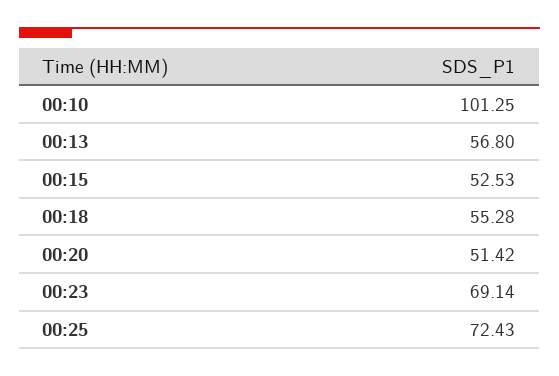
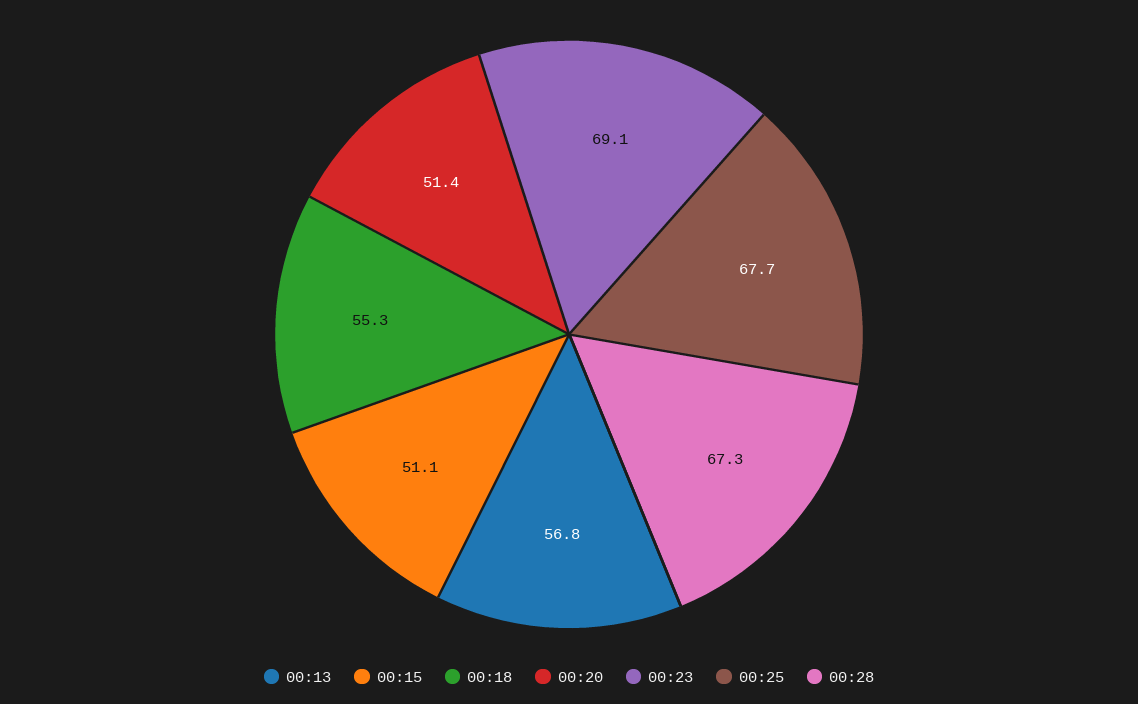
00:10: 101.25 -> none
00:15: 52.53 -> 51.1
00:25: 72.43 -> 67.7
00:28: none -> 67.3

